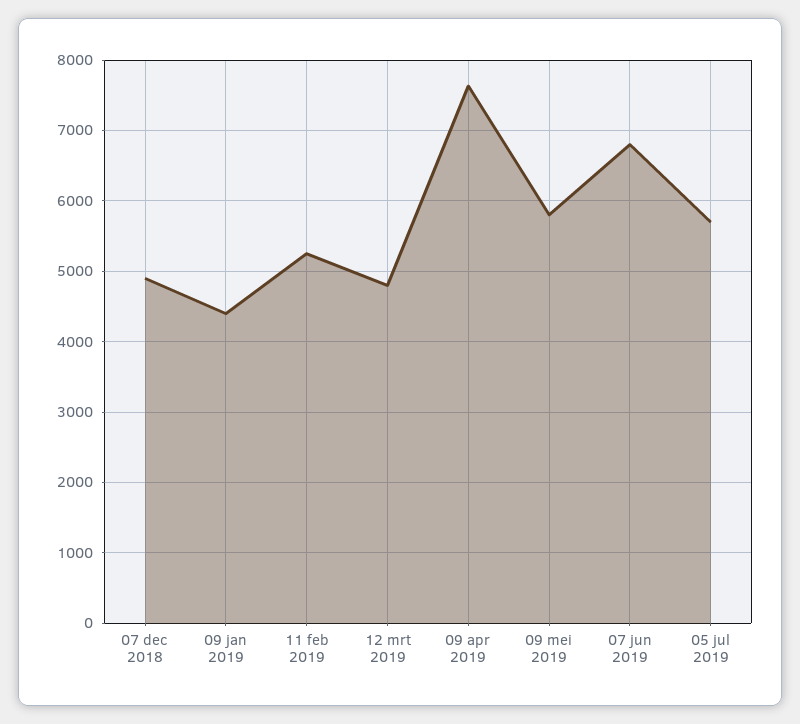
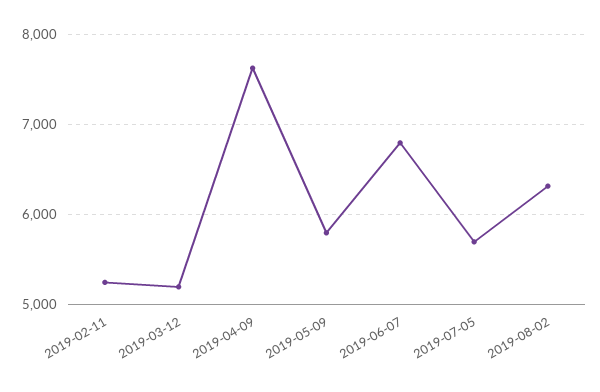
07 dec 2018: 4900 -> none
09 jan 2019: 4400 -> none
12 mrt 2019: 4800 -> 5200
2019-08-02: none -> 6300

